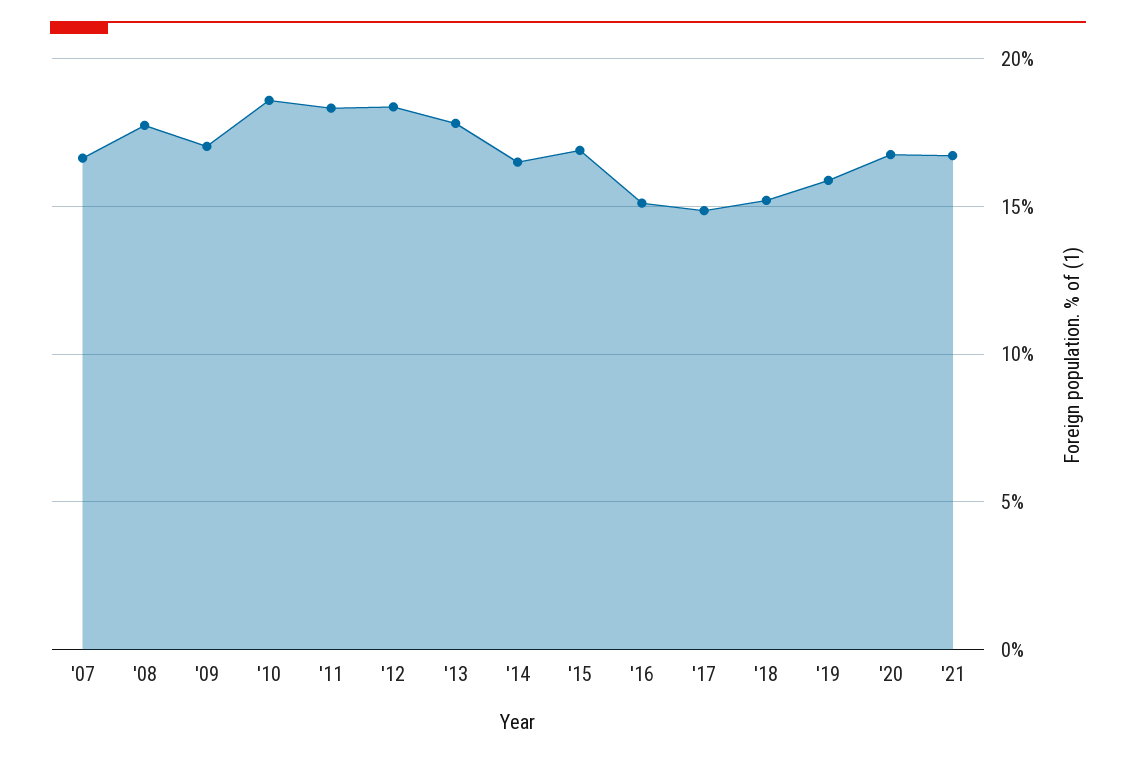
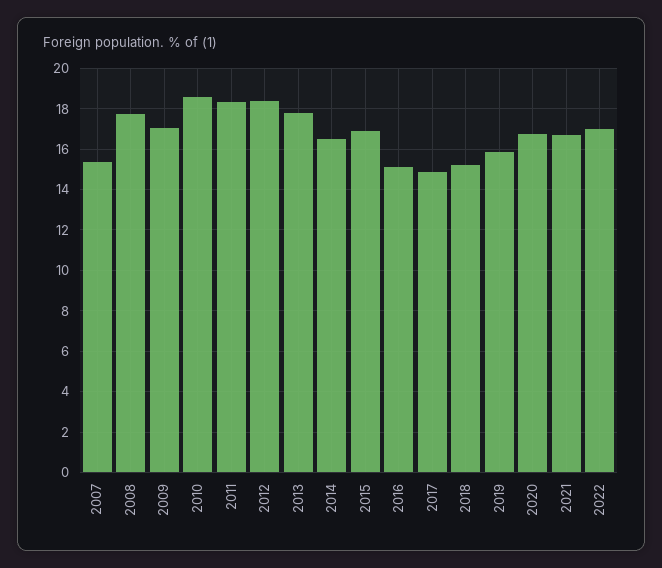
'07: 16.5 -> 15.5
2022: none -> 17

